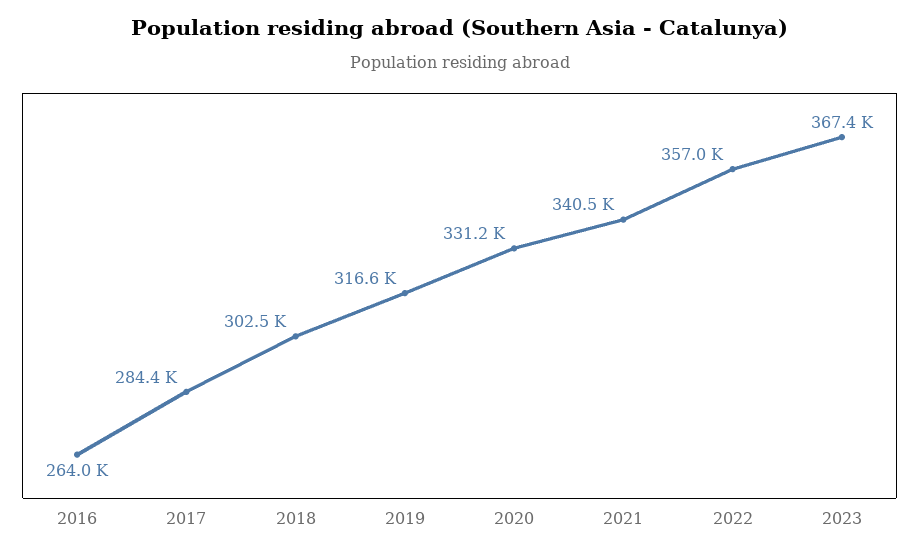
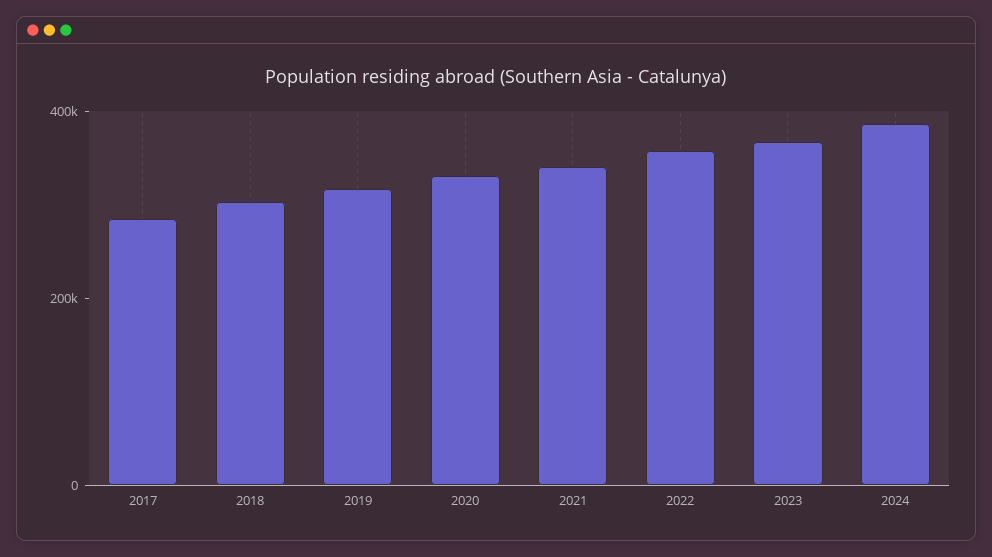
2016: 264000 -> none
2024: none -> 400000

